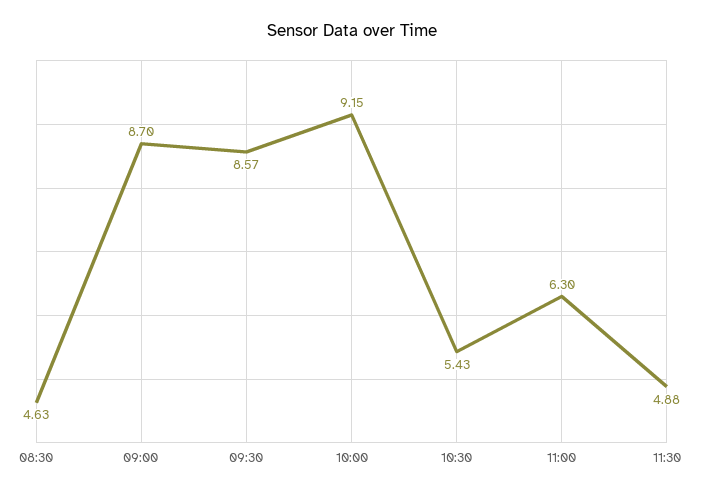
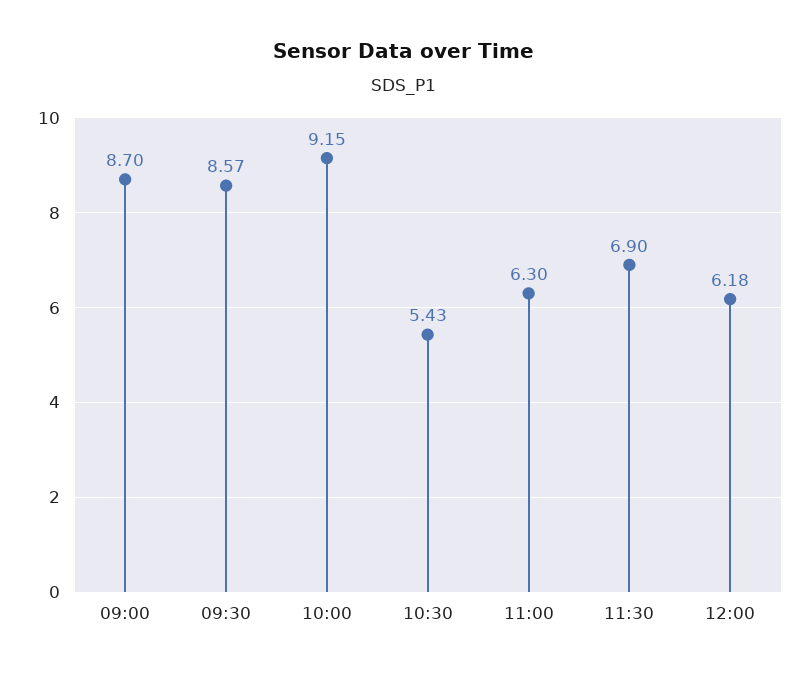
08:30: 4.63 -> none
11:30: 4.88 -> 6.9
12:00: none -> 6.18

